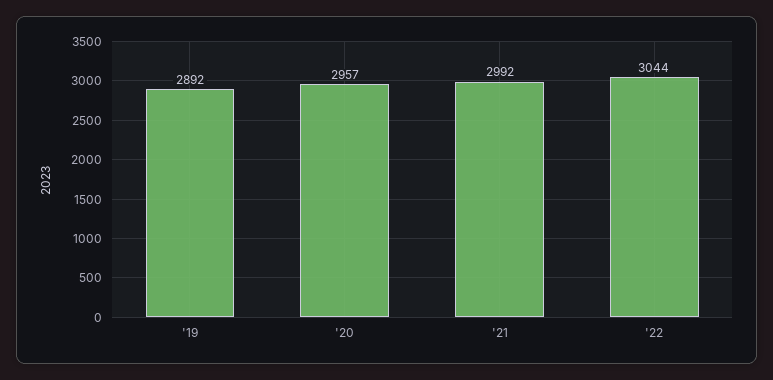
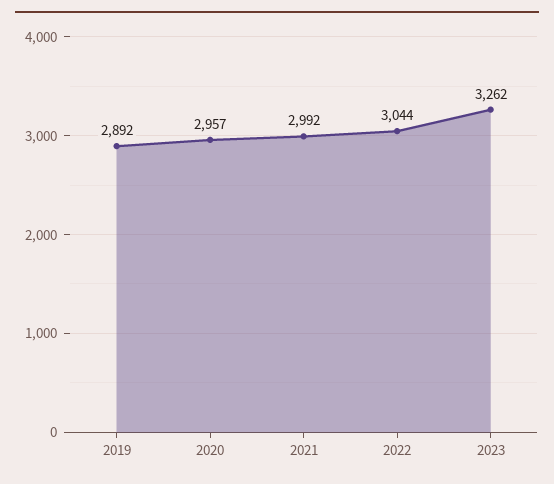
2023: none -> 3262

